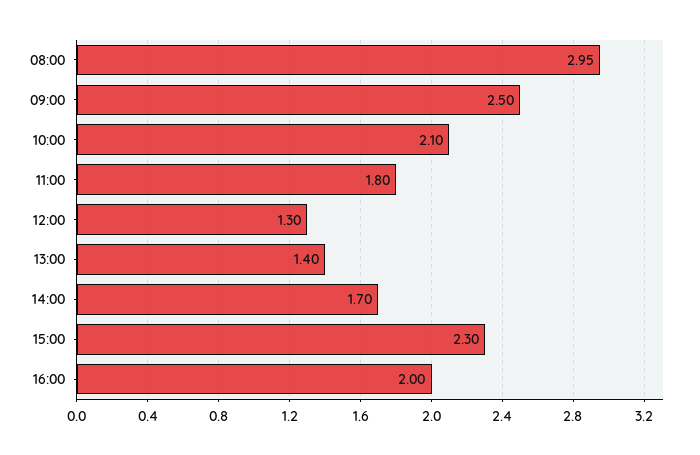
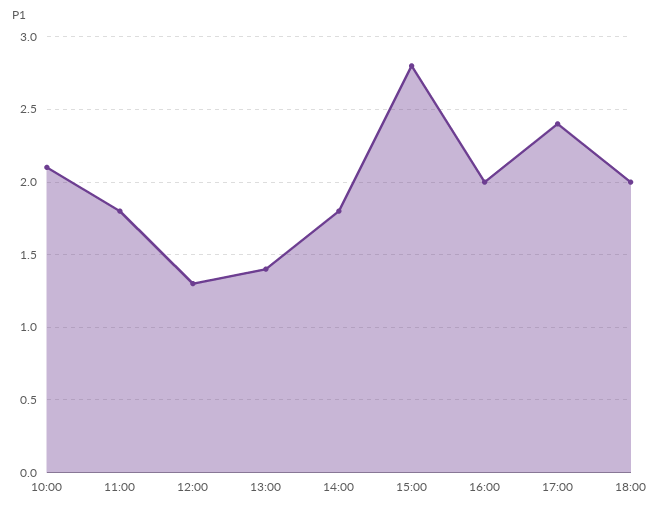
08:00: 2.95 -> none
09:00: 2.5 -> none
14:00: 1.7 -> 1.8
15:00: 2.3 -> 2.8
17:00: none -> 2.4
18:00: none -> 2

